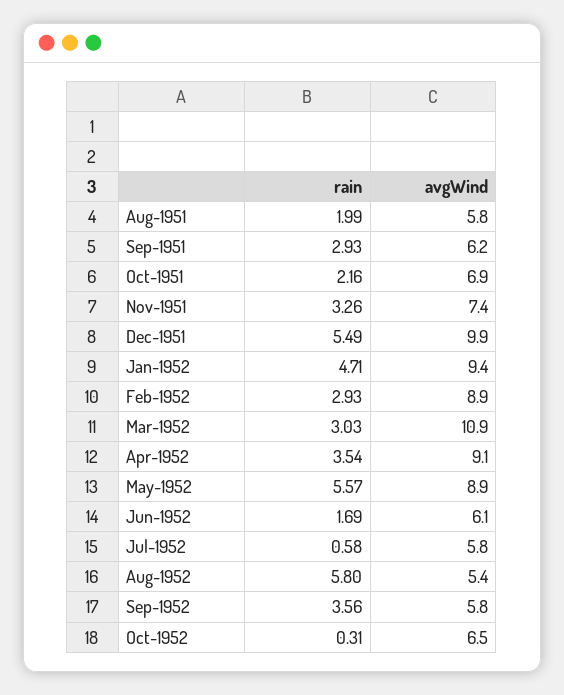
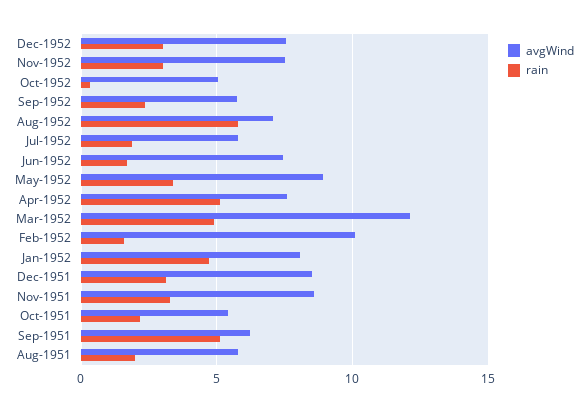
rain, Sep-1951: 2.93 -> 5
avgWind, Oct-1951: 6.9 -> 5.5
avgWind, Nov-1951: 7.4 -> 8.5
rain, Dec-1951: 5.49 -> 3
avgWind, Dec-1951: 9.9 -> 8.5
avgWind, Jan-1952: 9.4 -> 8
rain, Feb-1952: 2.93 -> 1.5
avgWind, Feb-1952: 8.9 -> 10
rain, Mar-1952: 3.03 -> 5
avgWind, Mar-1952: 10.9 -> 12
rain, Apr-1952: 3.54 -> 5
avgWind, Apr-1952: 9.1 -> 7.5
rain, May-1952: 5.57 -> 3.5
avgWind, Jun-1952: 6.1 -> 7.5
rain, Jul-1952: 0.58 -> 2
avgWind, Aug-1952: 5.4 -> 7
rain, Sep-1952: 3.56 -> 2.5
avgWind, Oct-1952: 6.5 -> 5
avgWind, Dec-1952: none -> 7.5
rain, Dec-1952: none -> 3
avgWind, Nov-1952: none -> 7.5
rain, Nov-1952: none -> 3

